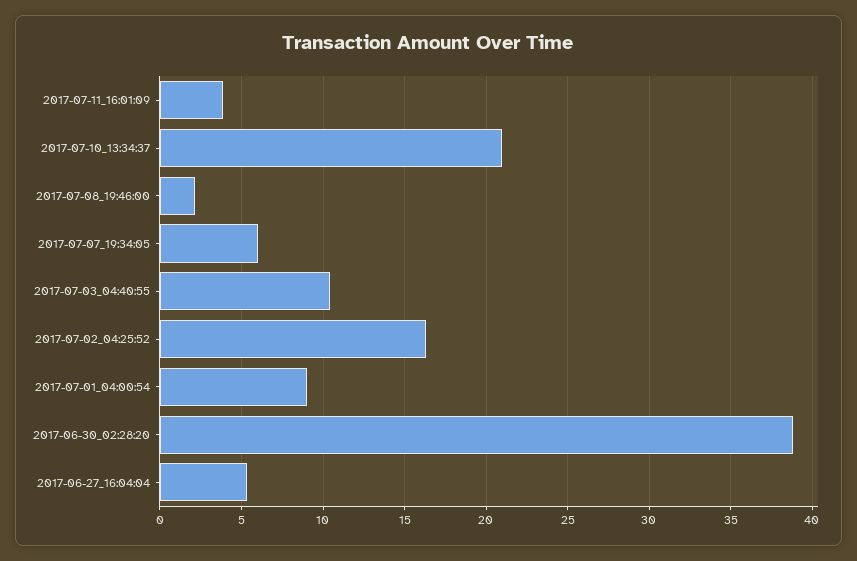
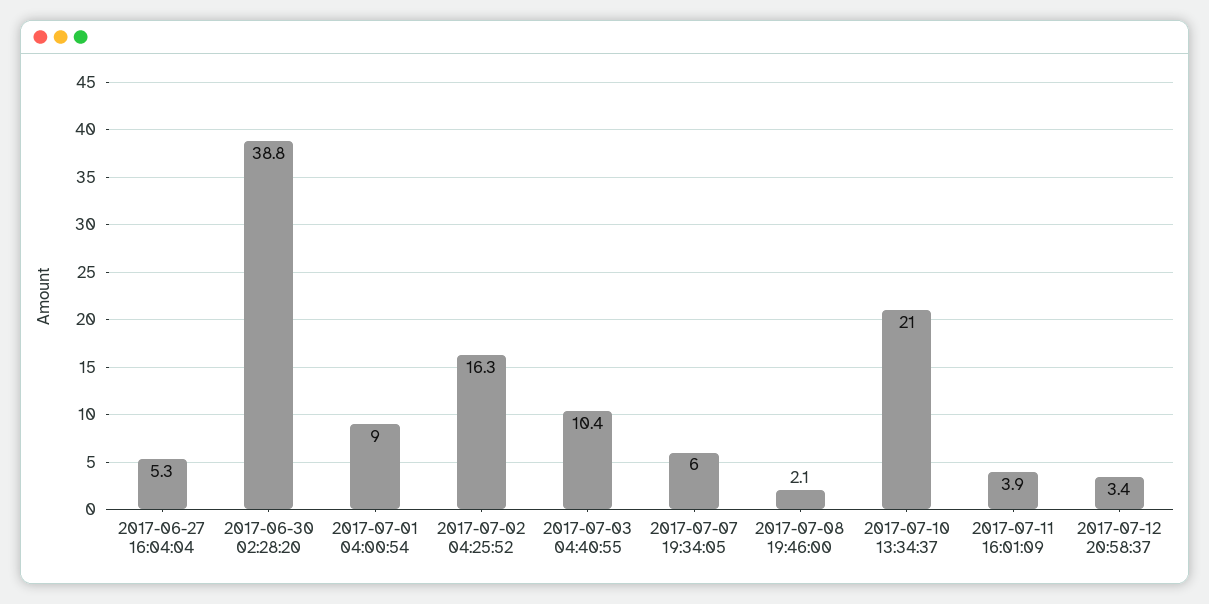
2017-07-12 20:58:37: none -> 3.4

